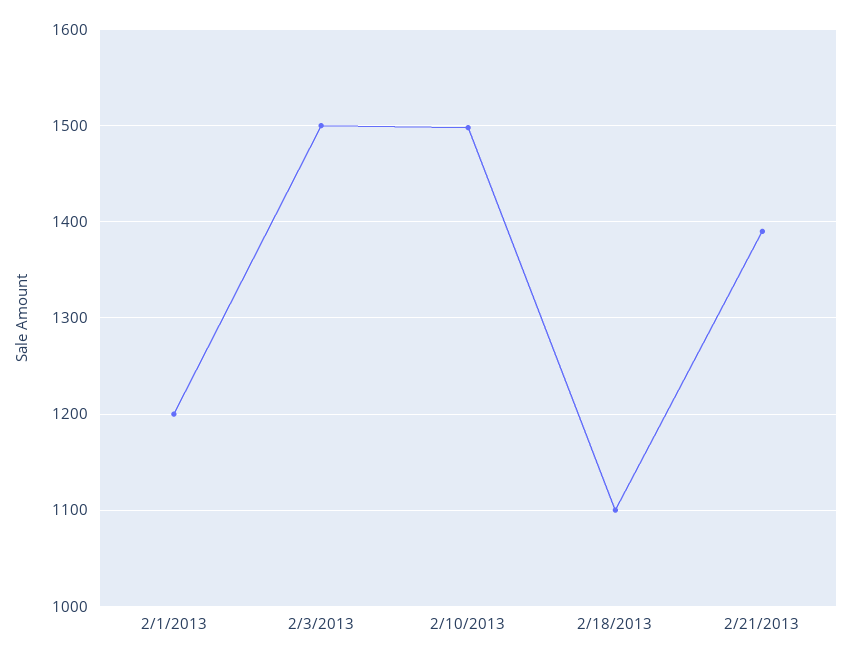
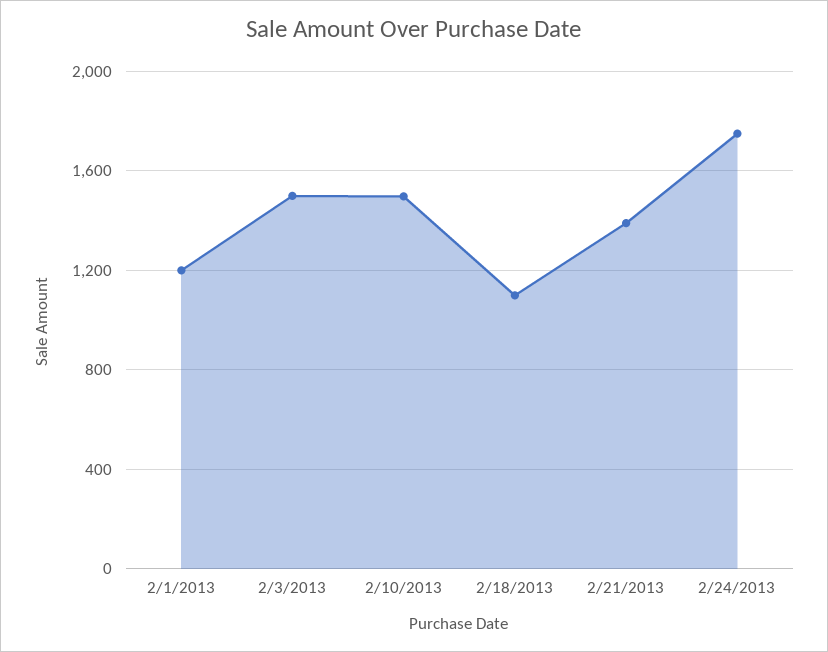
2/24/2013: none -> 1750

